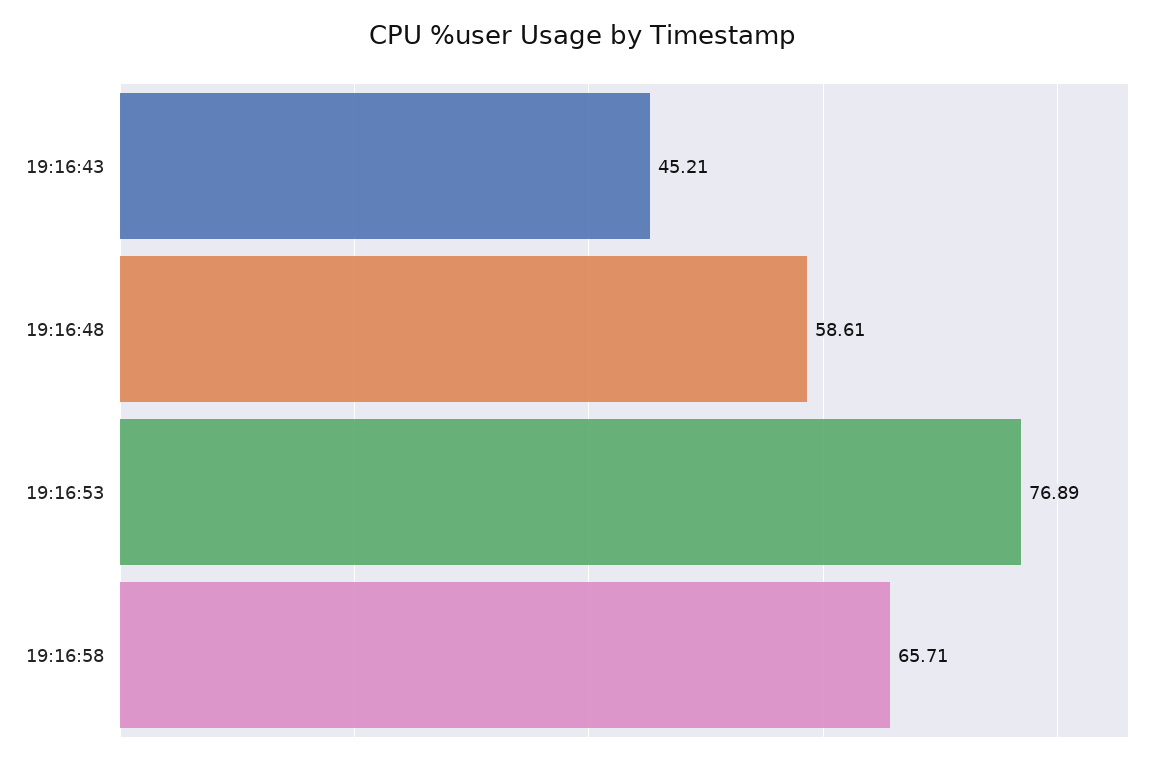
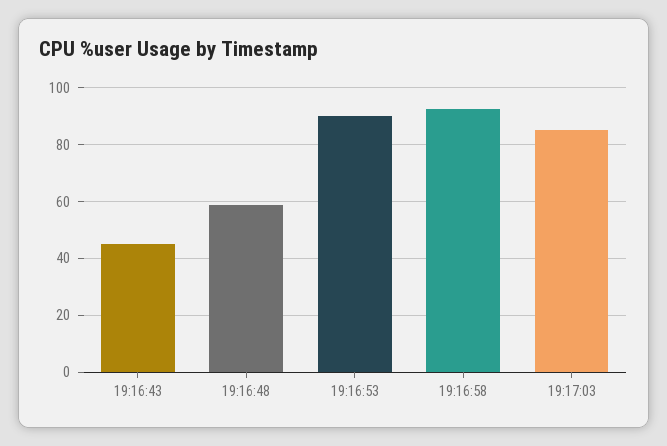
19:16:53: 76.89 -> 90
19:16:58: 65.71 -> 92.5
19:17:03: none -> 85

